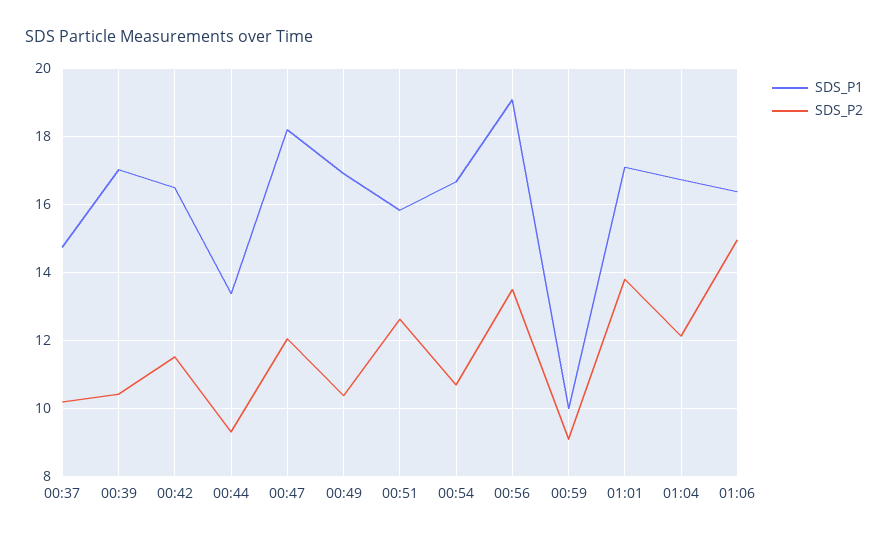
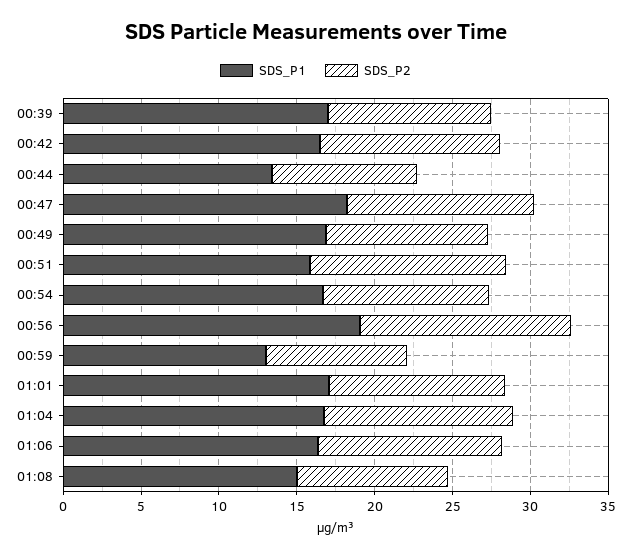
SDS_P1, 00:37: 14.8 -> none
SDS_P2, 00:37: 10.2 -> none
SDS_P1, 00:59: 10 -> 13
SDS_P2, 01:01: 13.8 -> 11
SDS_P2, 01:06: 15 -> 12
SDS_P1, 01:08: none -> 15
SDS_P2, 01:08: none -> 10

